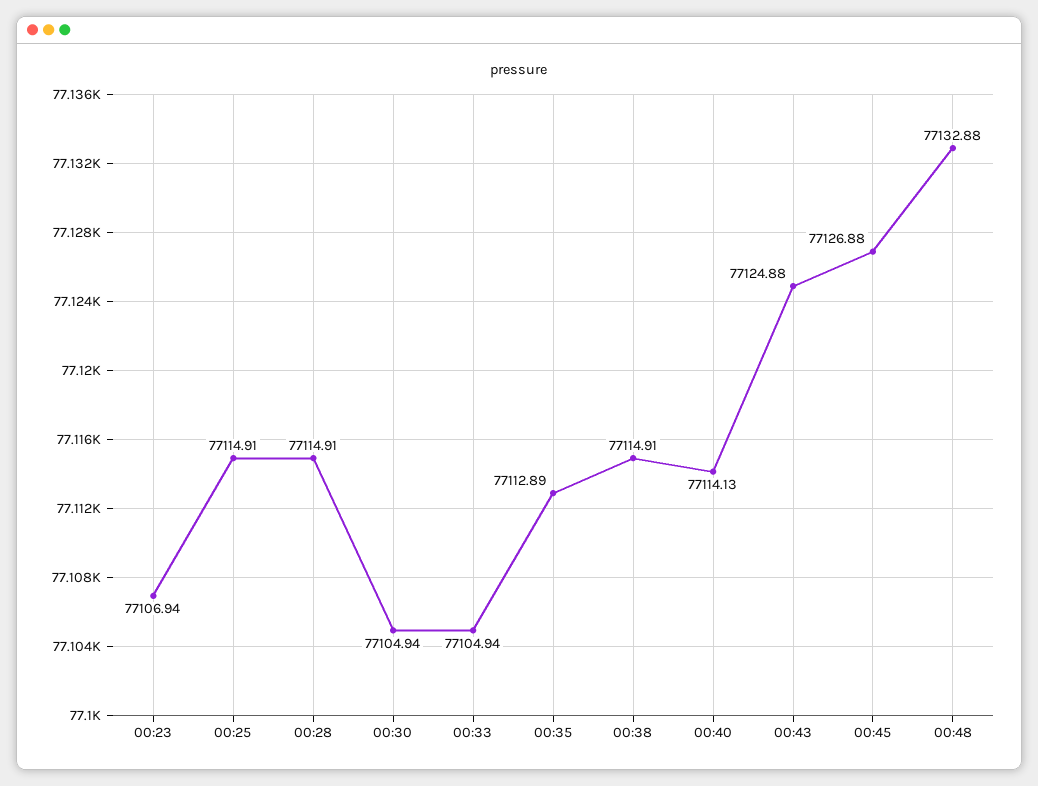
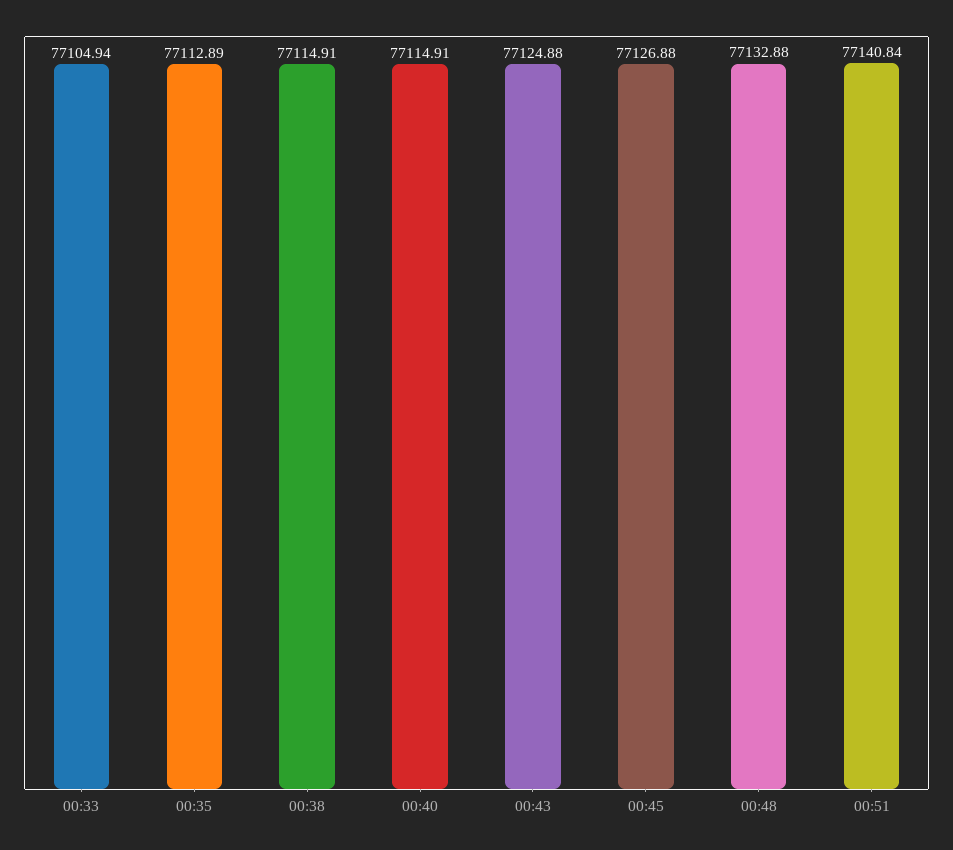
00:23: 77106.94 -> none
00:25: 77114.91 -> none
00:28: 77114.91 -> none
00:30: 77104.94 -> none
00:40: 77114.13 -> 77114.91
00:51: none -> 77140.84

